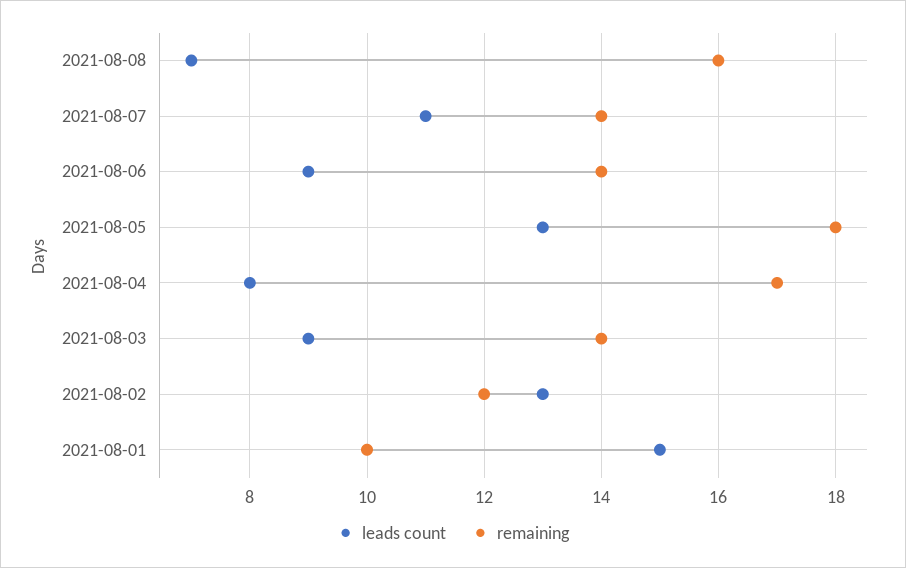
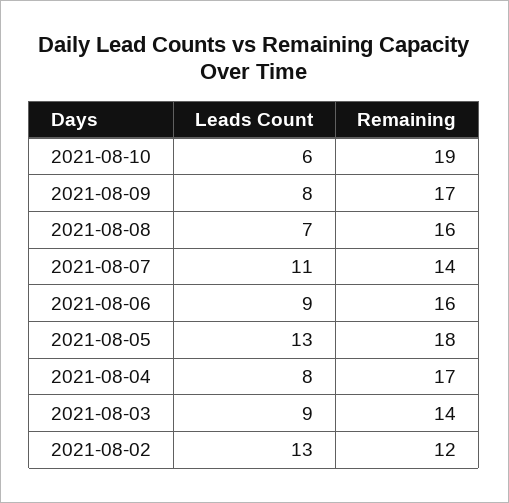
remaining, 2021-08-06: 14 -> 16
leads count, 2021-08-01: 15 -> none
remaining, 2021-08-01: 10 -> none
leads count, 2021-08-10: none -> 6
remaining, 2021-08-10: none -> 19
leads count, 2021-08-09: none -> 8
remaining, 2021-08-09: none -> 17

